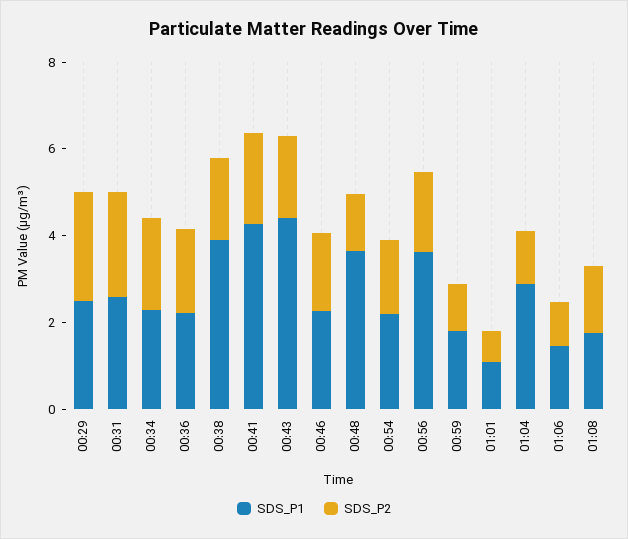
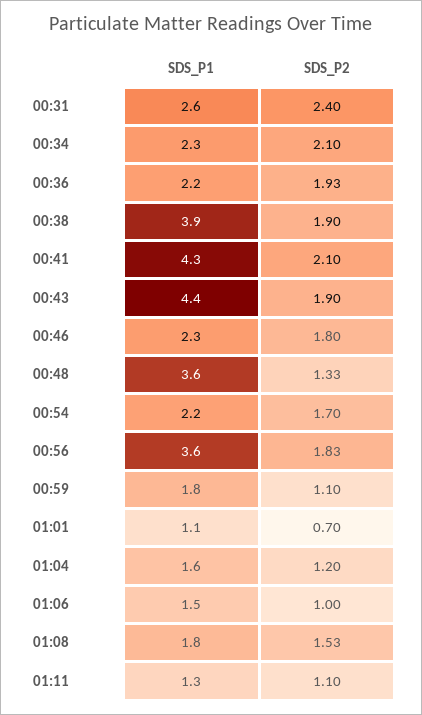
SDS_P1, 00:29: 2.5 -> none
SDS_P2, 00:29: 2.5 -> none
SDS_P1, 01:04: 3 -> 1.6
SDS_P1, 01:11: none -> 1.3
SDS_P2, 01:11: none -> 1.1

